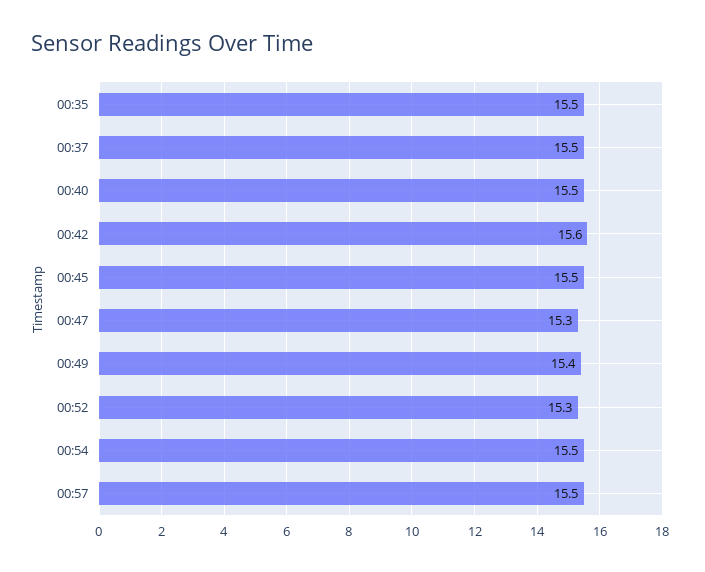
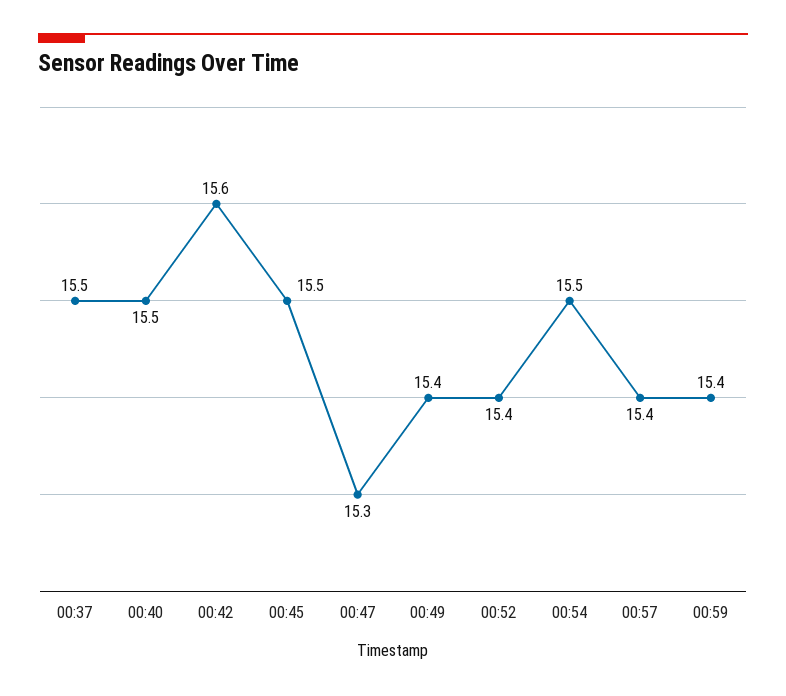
00:35: 15.5 -> none
00:52: 15.3 -> 15.4
00:57: 15.5 -> 15.4
00:59: none -> 15.4

